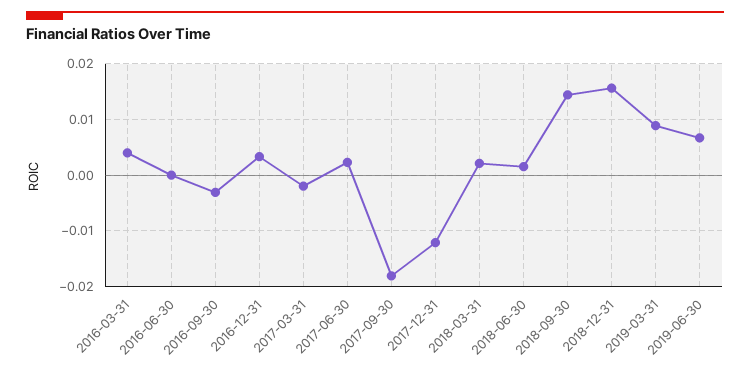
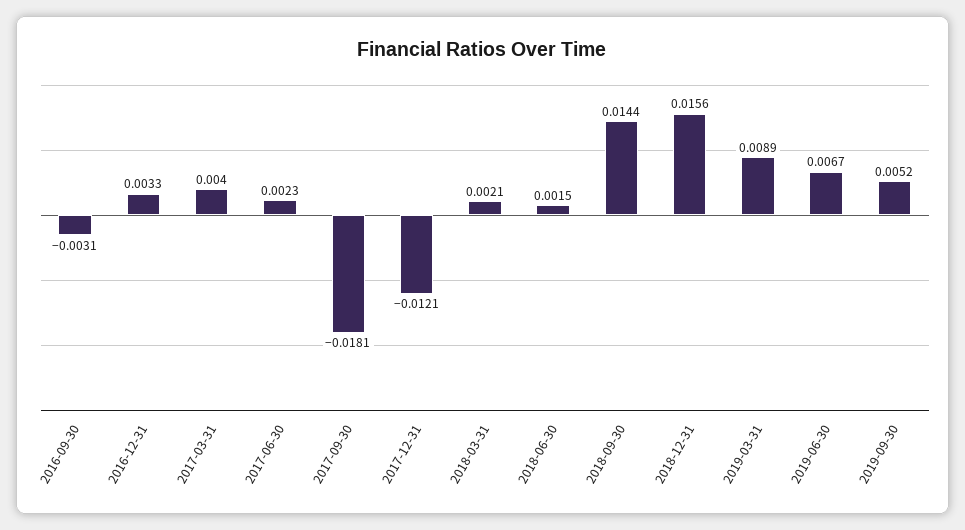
2016-03-31: 0.004 -> none
2016-06-30: 0 -> none
2017-03-31: -0.002 -> 0.004
2019-09-30: none -> 0.0052

